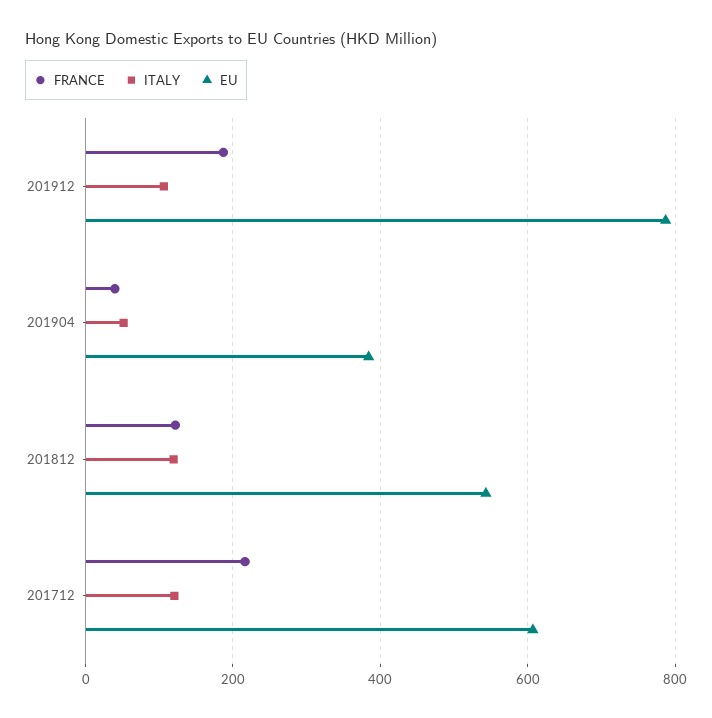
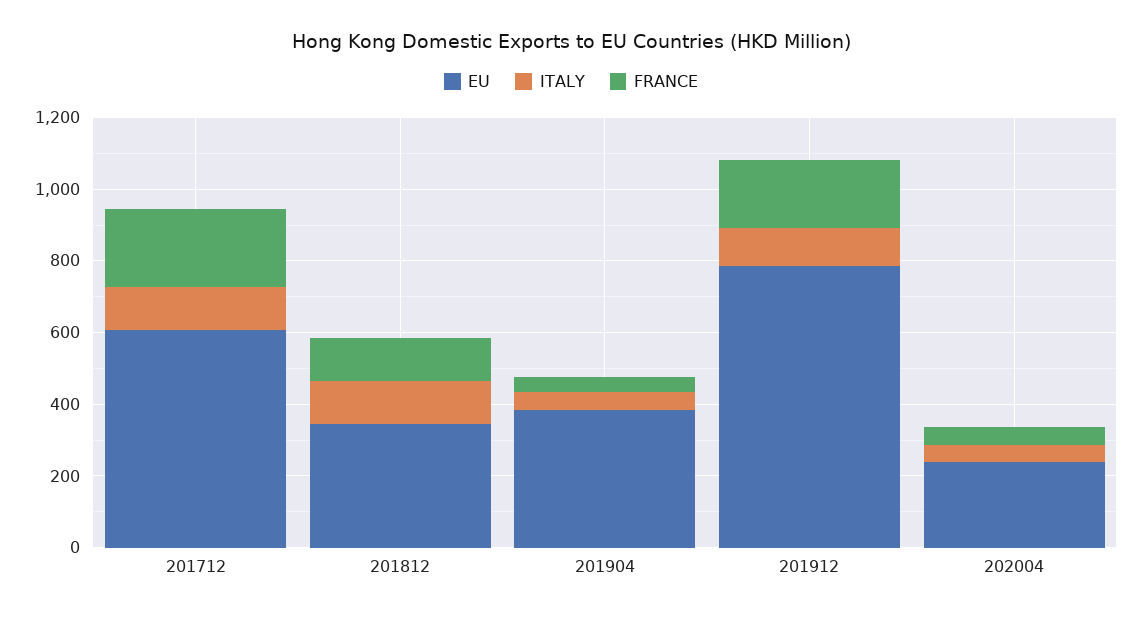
EU, 201812: 540 -> 350
EU, 202004: none -> 250
ITALY, 202004: none -> 50
FRANCE, 202004: none -> 50

